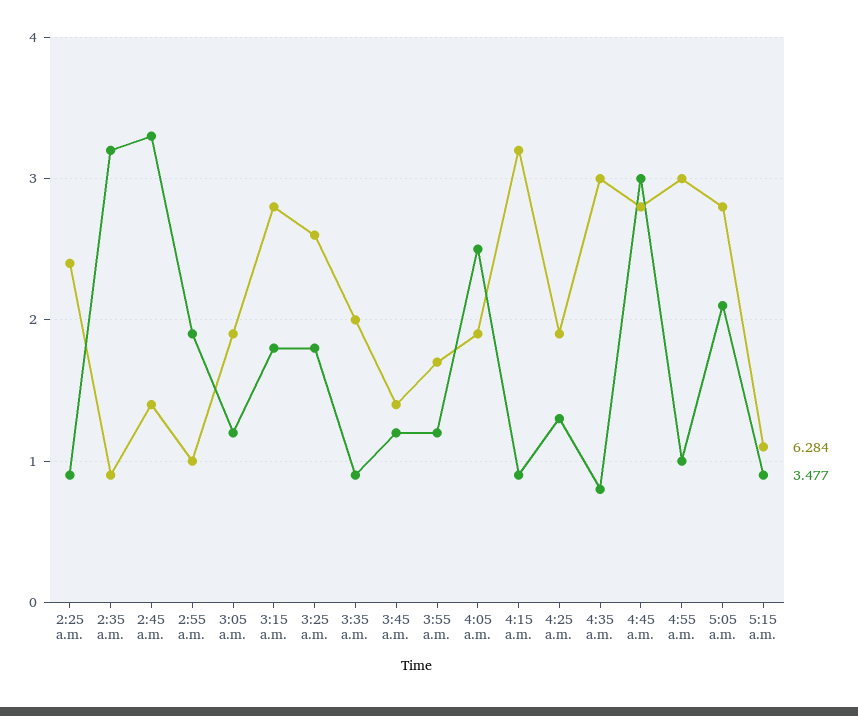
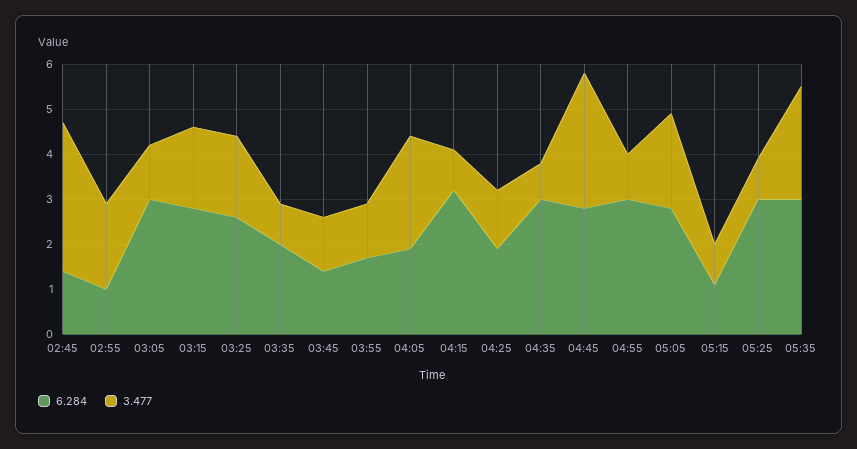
6.284, 2:25 a.m.: 2.4 -> none
3.477, 2:25 a.m.: 0.9 -> none
6.284, 2:35 a.m.: 0.9 -> none
3.477, 2:35 a.m.: 3.2 -> none
6.284, 3:05 a.m.: 1.9 -> 3
6.284, 05:25: none -> 3
3.477, 05:25: none -> 1
6.284, 05:35: none -> 3
3.477, 05:35: none -> 2.5

